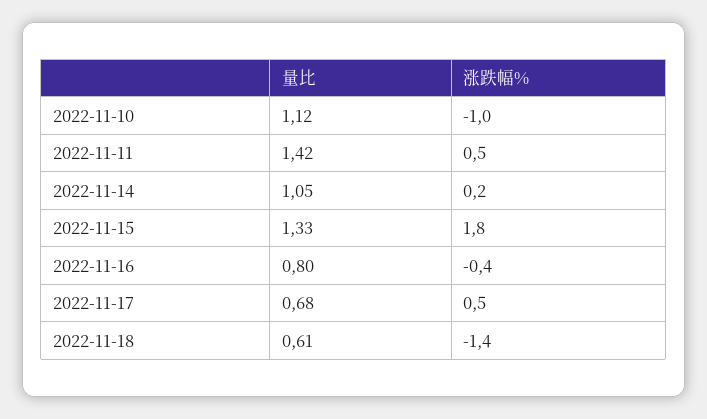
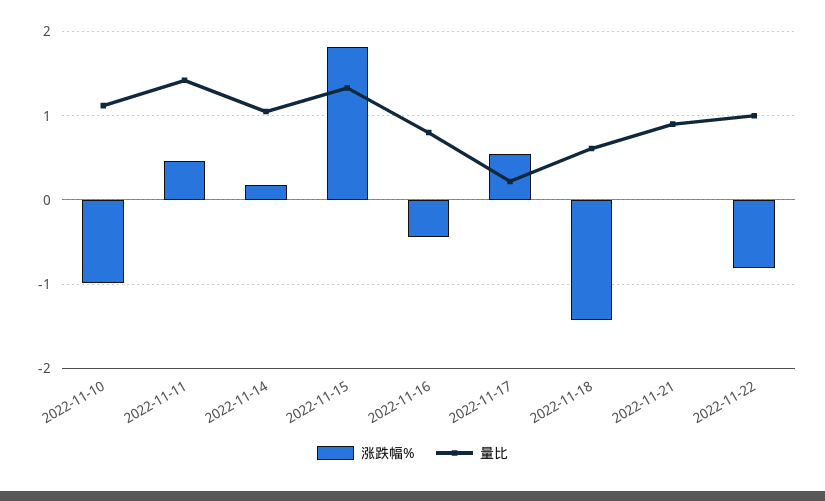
量比, 2022-11-17: 0.68 -> 0.2
涨跌幅%, 2022-11-21: none -> 0
量比, 2022-11-21: none -> 0.9
涨跌幅%, 2022-11-22: none -> -0.8
量比, 2022-11-22: none -> 1

